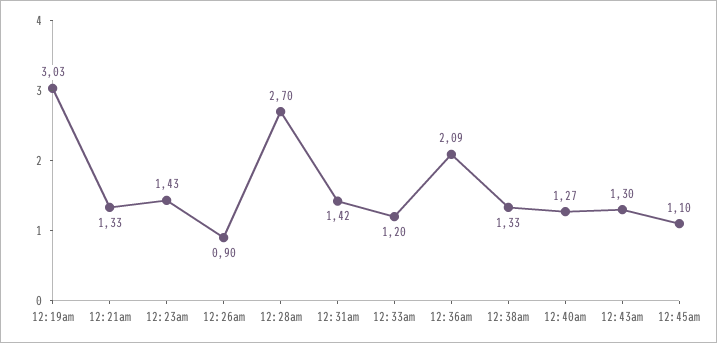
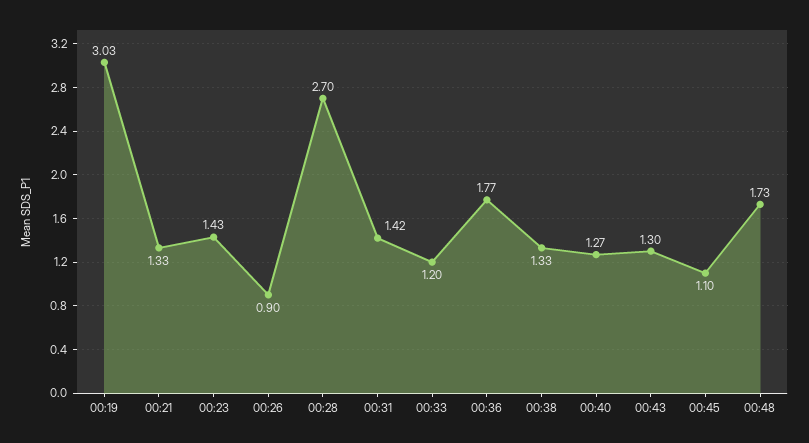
12:36am: 2.09 -> 1.77
00:48: none -> 1.73

